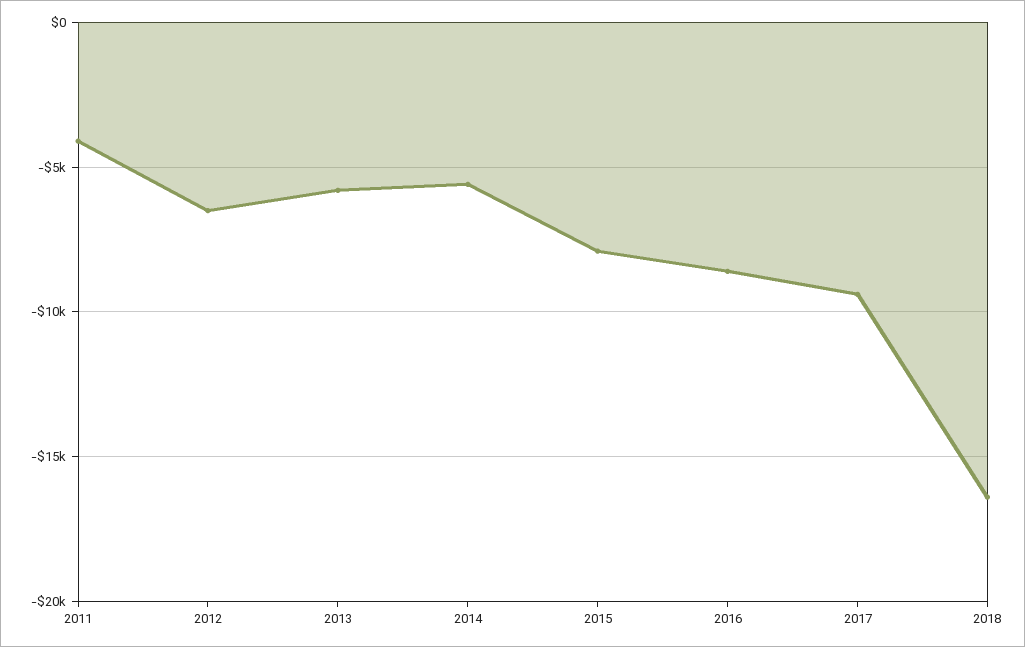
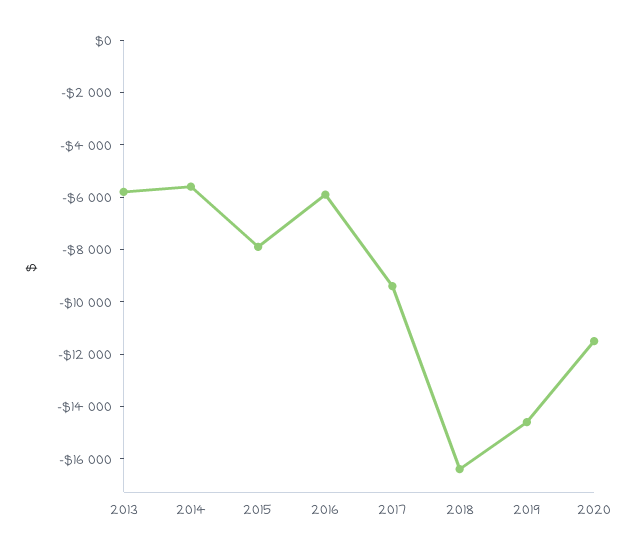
2011: -4000 -> none
2012: -6500 -> none
2016: -8500 -> -6000
2019: none -> -14500
2020: none -> -11500

